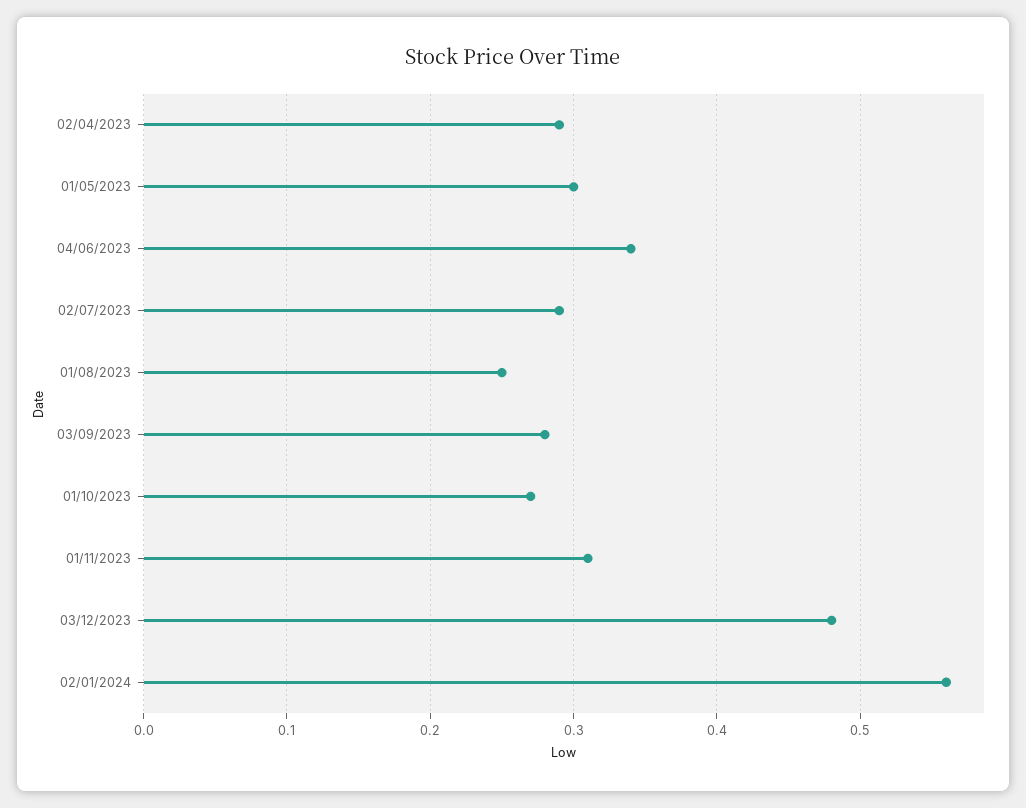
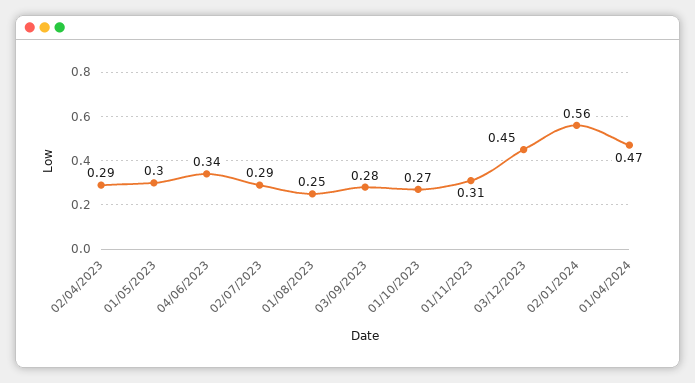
03/12/2023: 0.48 -> 0.45
01/04/2024: none -> 0.47

